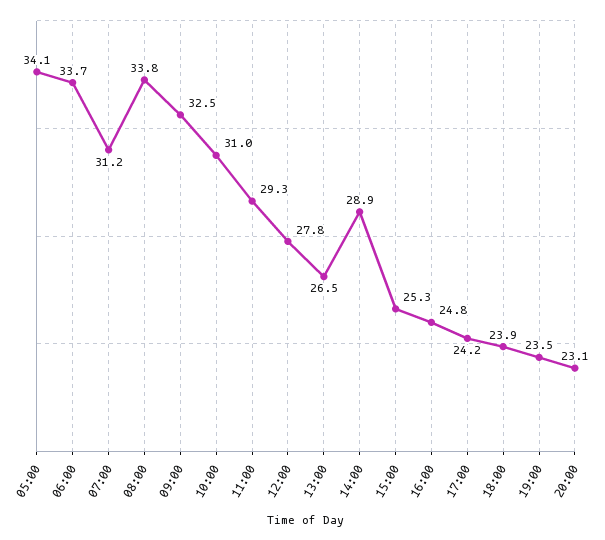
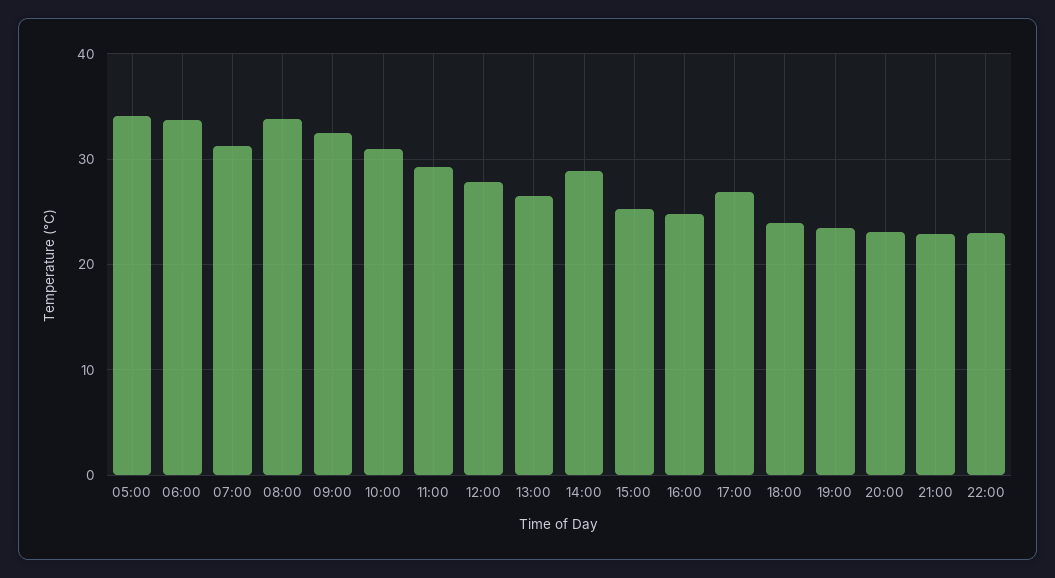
17:00: 24.2 -> 27
21:00: none -> 23
22:00: none -> 23

